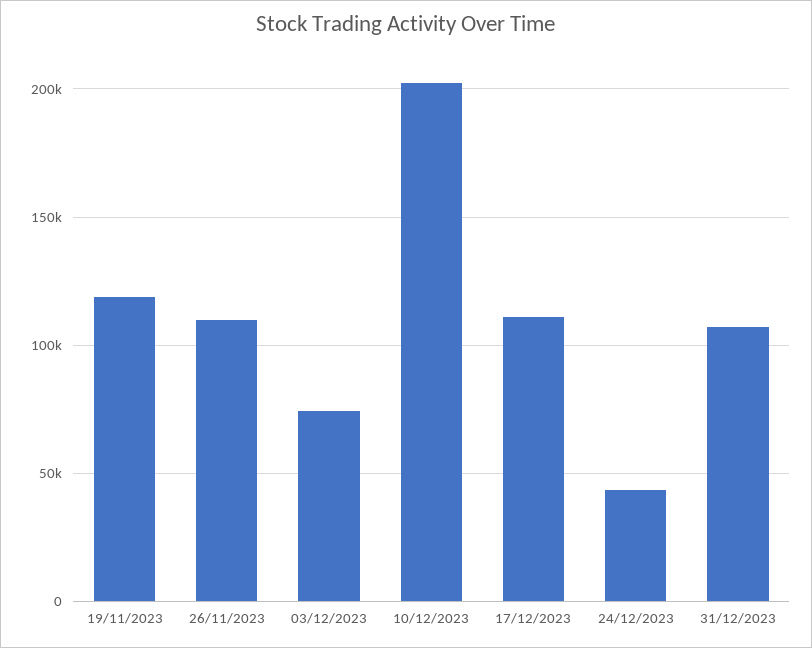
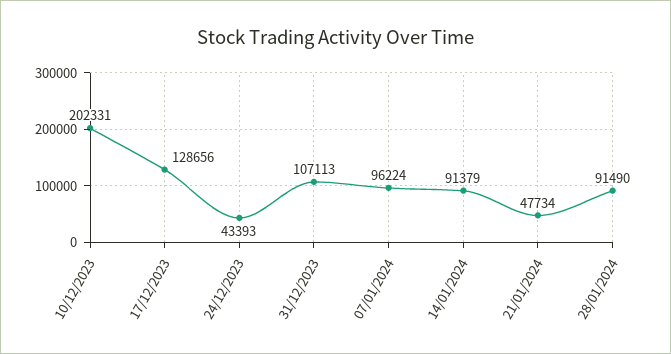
19/11/2023: 120000 -> none
26/11/2023: 110000 -> none
03/12/2023: 75000 -> none
17/12/2023: 110000 -> 128656
07/01/2024: none -> 96224
14/01/2024: none -> 91379
21/01/2024: none -> 47734
28/01/2024: none -> 91490

